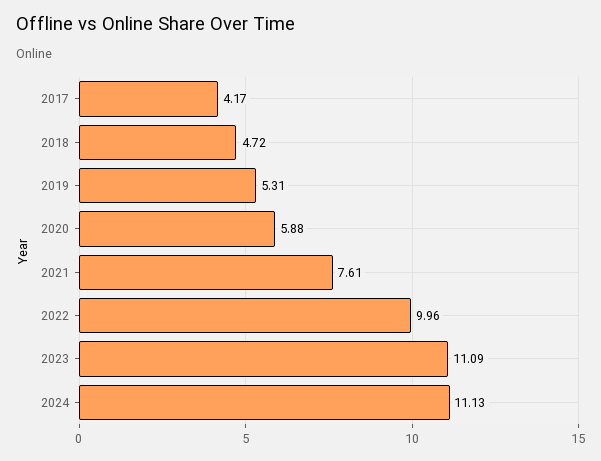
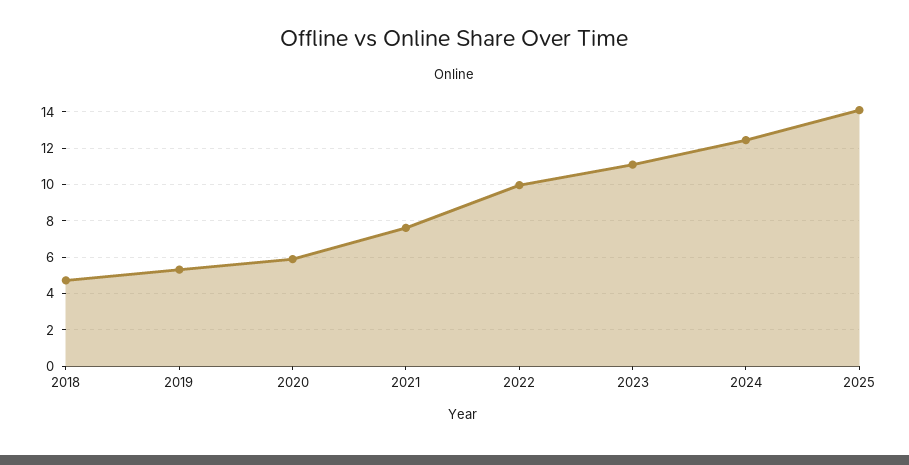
2017: 4.17 -> none
2024: 11.13 -> 12.5
2025: none -> 14

